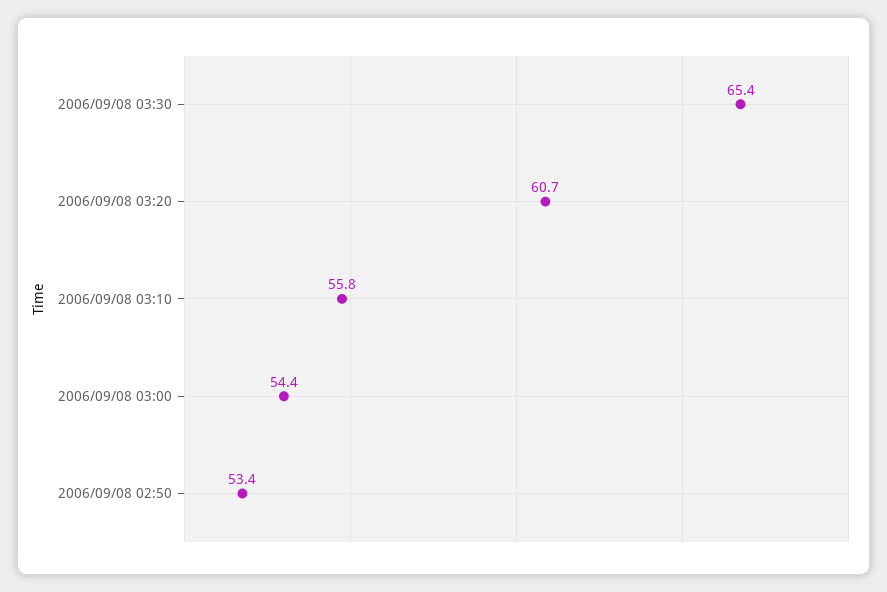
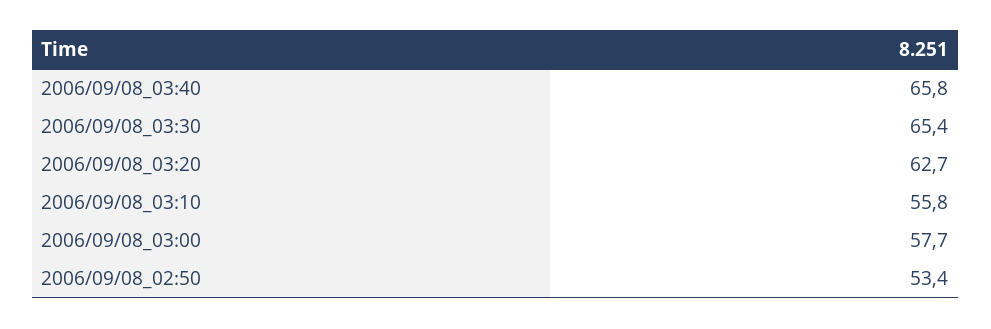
2006/09/08 03:20: 60.7 -> 62.7
2006/09/08 03:00: 54.4 -> 57.7
2006/09/08_03:40: none -> 65.8

